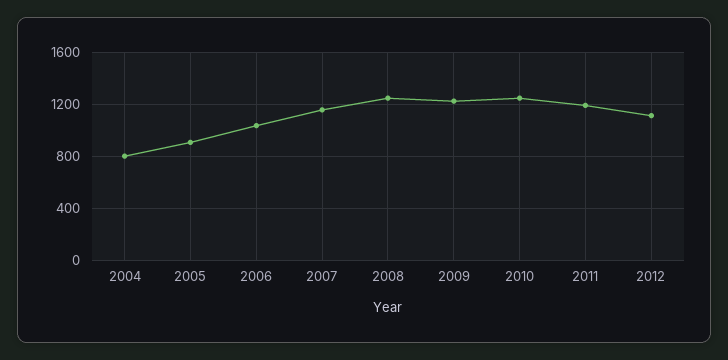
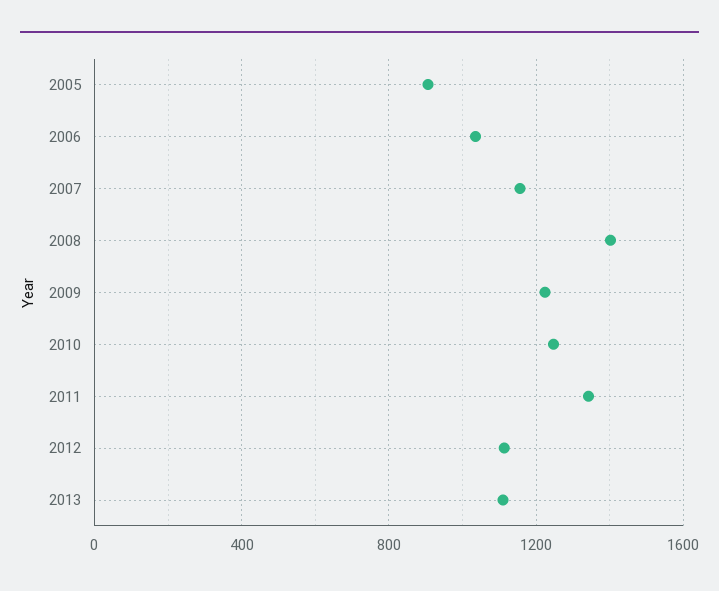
2004: 800 -> none
2008: 1250 -> 1400
2011: 1200 -> 1350
2013: none -> 1100

